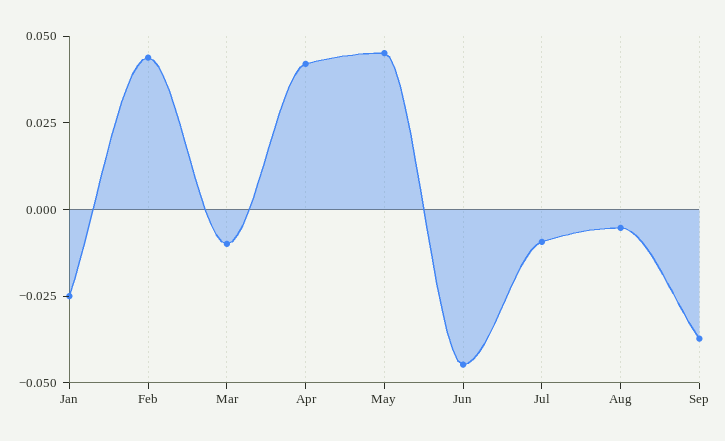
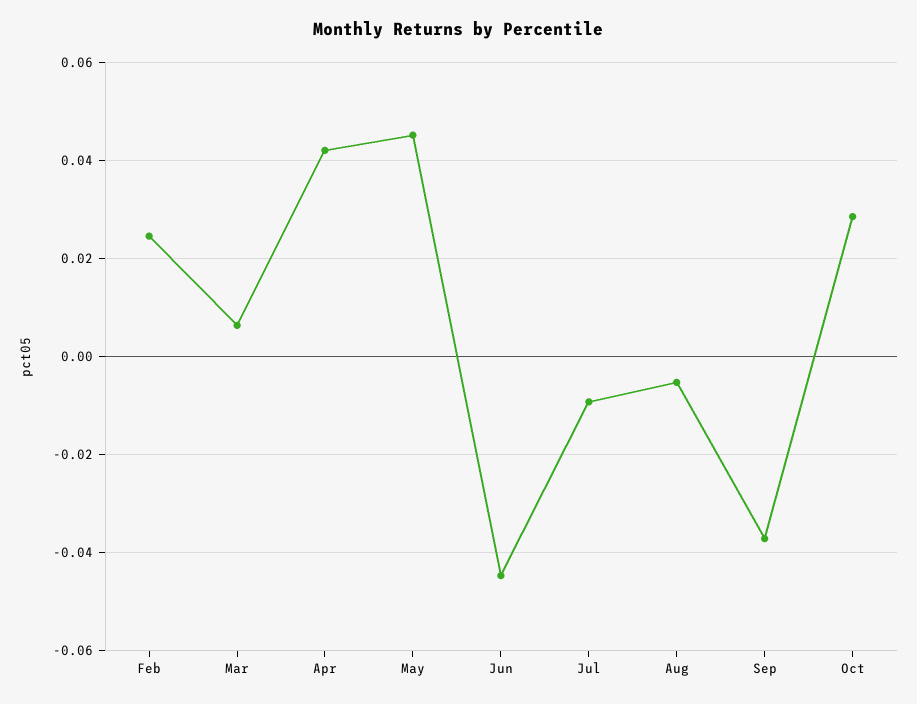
Jan: -0.025 -> none
Feb: 0.045 -> 0.024
Mar: -0.01 -> 0.006
Oct: none -> 0.028

